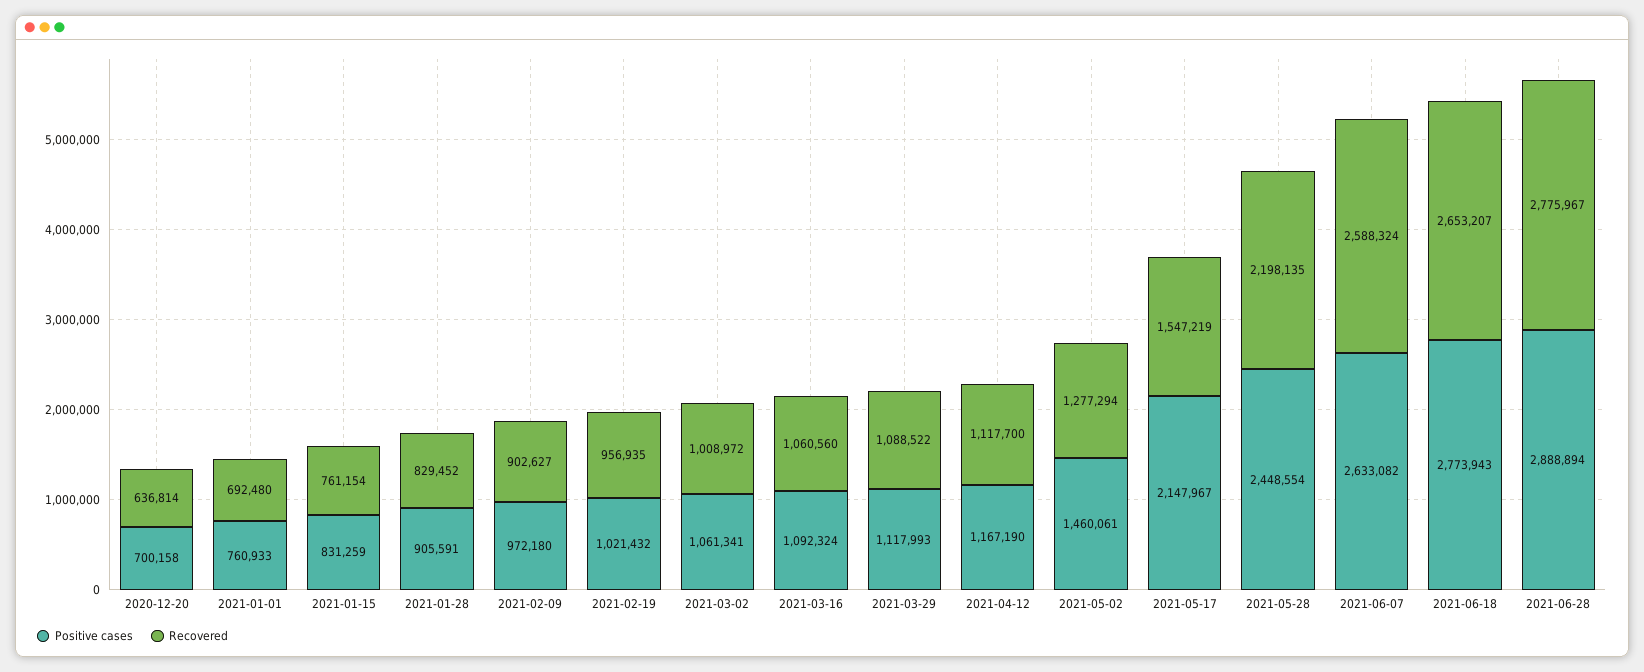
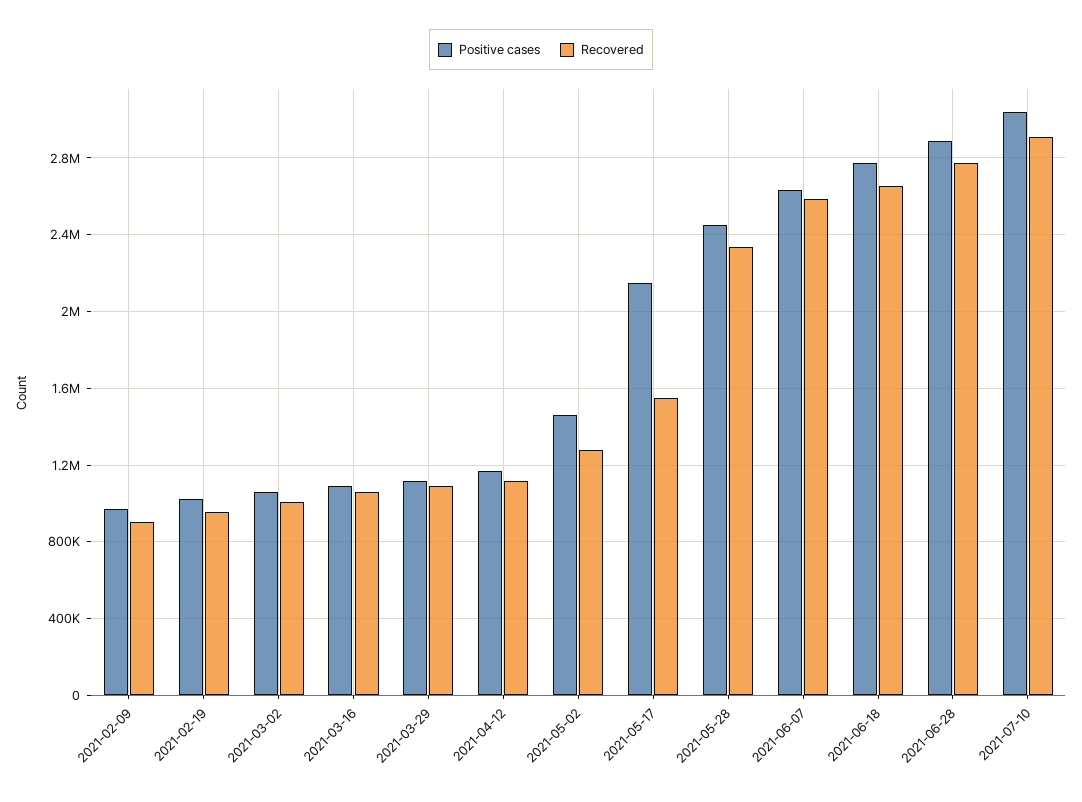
Positive cases, 2020-12-20: 700158 -> none
Recovered, 2020-12-20: 636814 -> none
Positive cases, 2021-01-01: 760933 -> none
Recovered, 2021-01-01: 692480 -> none
Positive cases, 2021-01-15: 831259 -> none
Recovered, 2021-01-15: 761154 -> none
Positive cases, 2021-01-28: 905591 -> none
Recovered, 2021-01-28: 829452 -> none
Recovered, 2021-05-28: 2198135 -> 2350000
Positive cases, 2021-07-10: none -> 3050000
Recovered, 2021-07-10: none -> 2900000

